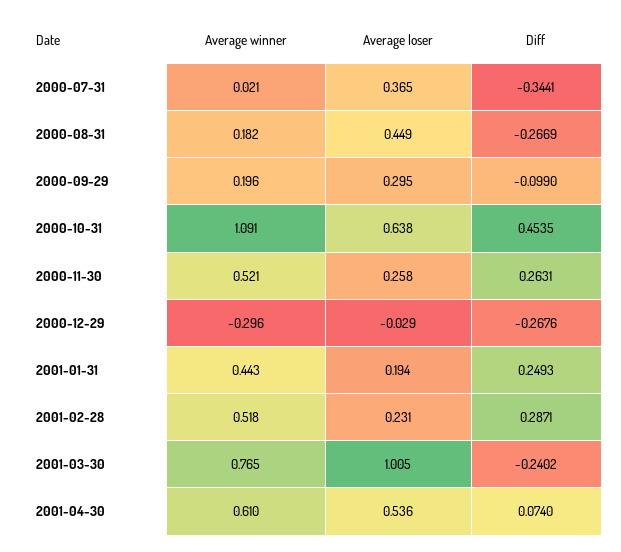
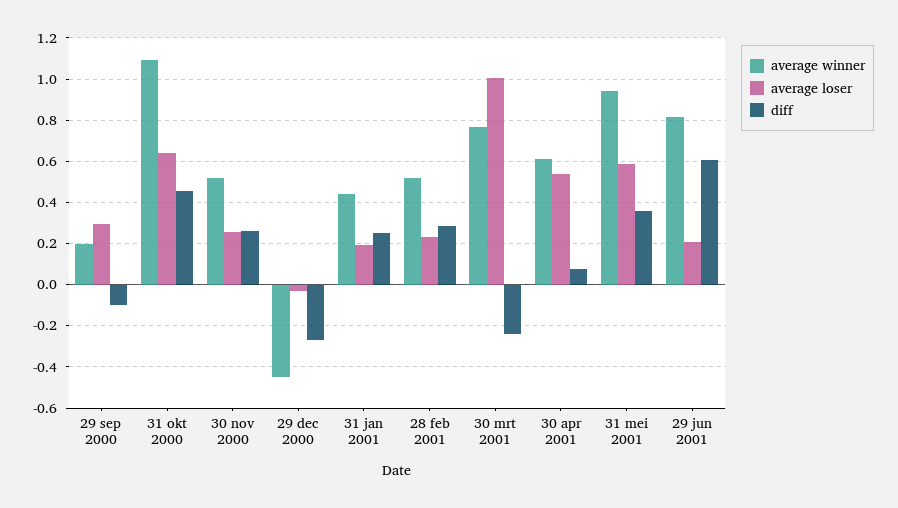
Average winner, 2000-07-31: 0.021 -> none
Average loser, 2000-07-31: 0.365 -> none
Diff, 2000-07-31: -0.3441 -> none
Average winner, 2000-08-31: 0.182 -> none
Average loser, 2000-08-31: 0.449 -> none
Diff, 2000-08-31: -0.2669 -> none
Average winner, 2000-12-29: -0.296 -> -0.45
Average winner, 31 mei 2001: none -> 0.95
Average loser, 31 mei 2001: none -> 0.6
Diff, 31 mei 2001: none -> 0.35
Average winner, 29 jun 2001: none -> 0.8
Average loser, 29 jun 2001: none -> 0.2
Diff, 29 jun 2001: none -> 0.6

